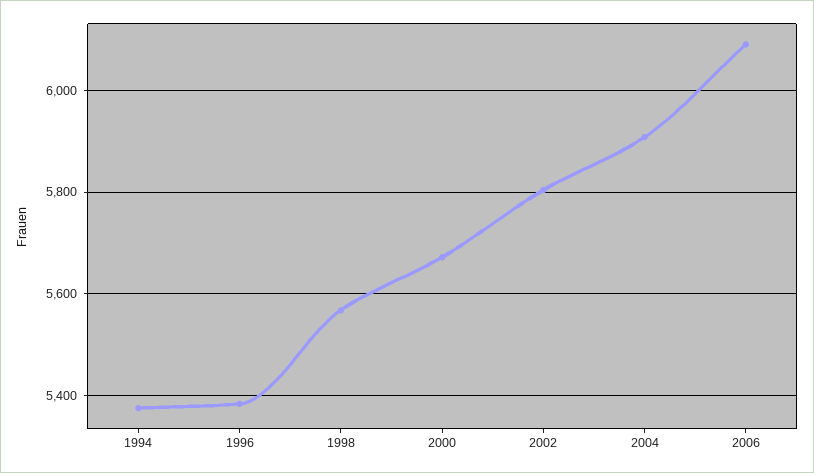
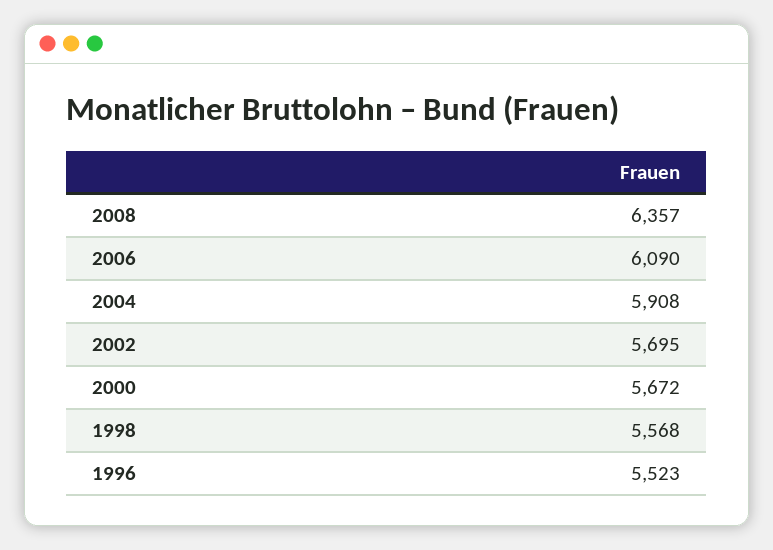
1994: 5380 -> none
1996: 5380 -> 5523
2002: 5800 -> 5695
2008: none -> 6357

